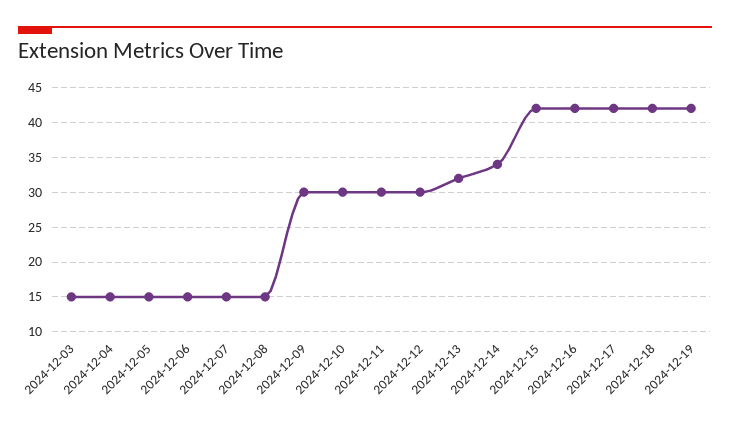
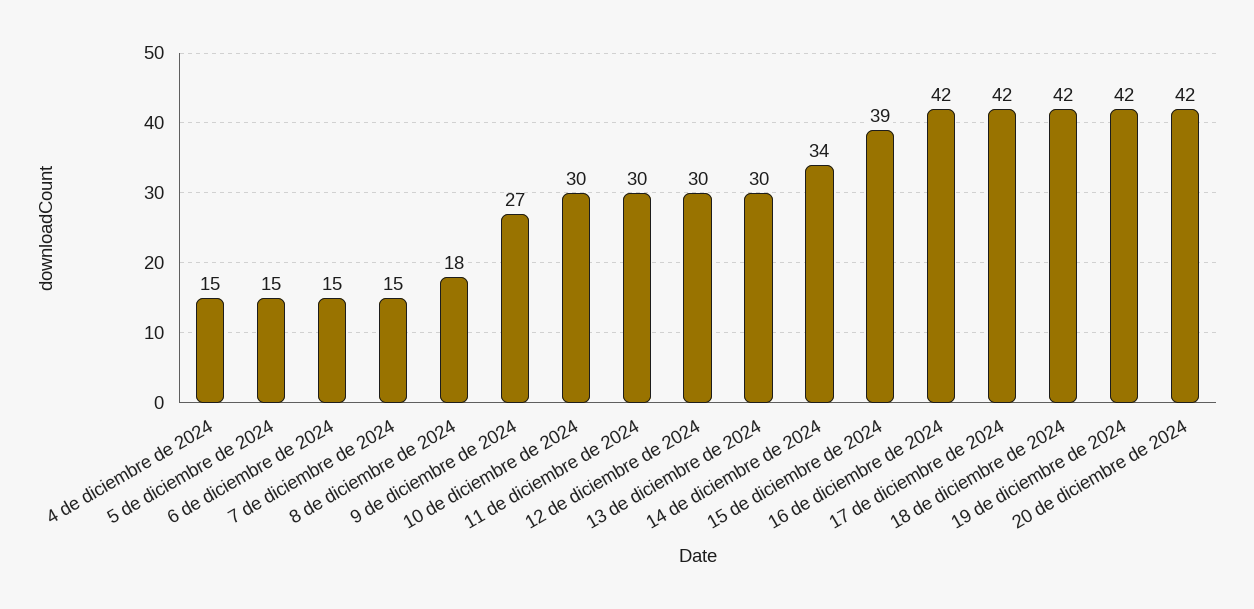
2024-12-03: 15 -> none
2024-12-08: 15 -> 18
2024-12-09: 30 -> 27
2024-12-13: 32 -> 30
2024-12-15: 42 -> 39
20 de diciembre de 2024: none -> 42

